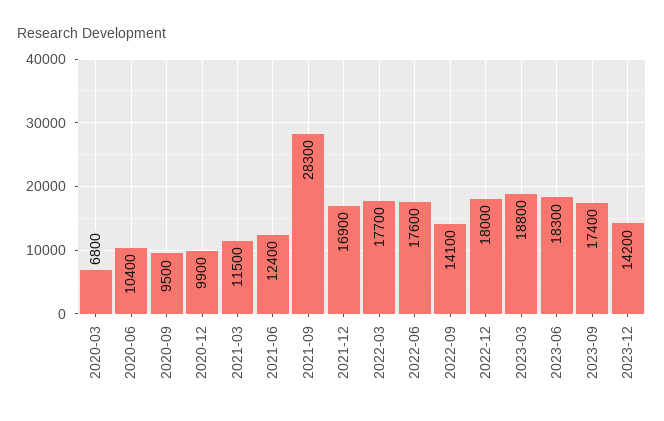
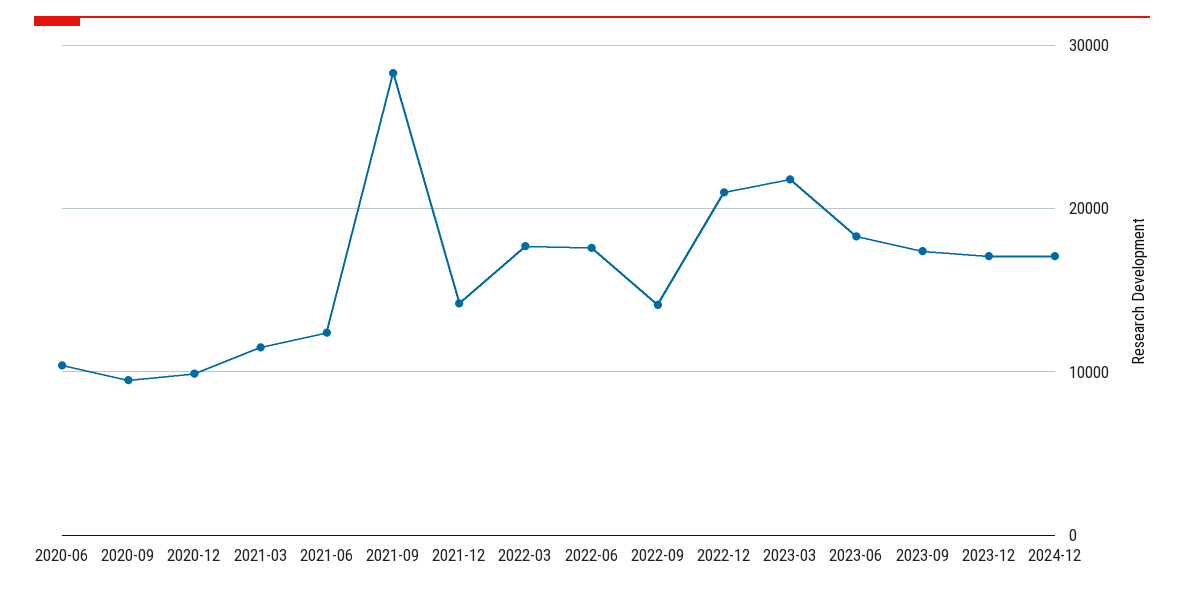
2020-03: 6800 -> none
2021-12: 16900 -> 14000
2022-12: 18000 -> 21000
2023-03: 18800 -> 22000
2023-12: 14200 -> 17000
2024-12: none -> 17000

